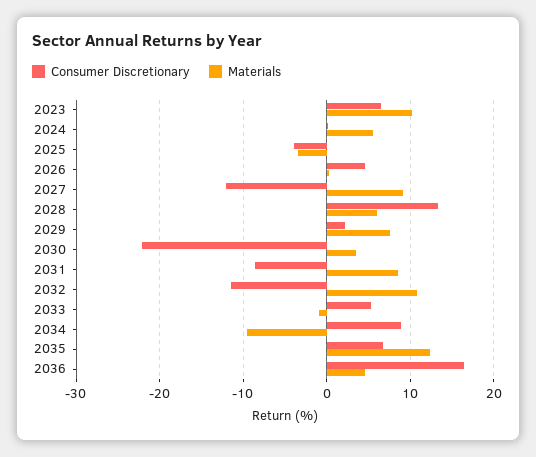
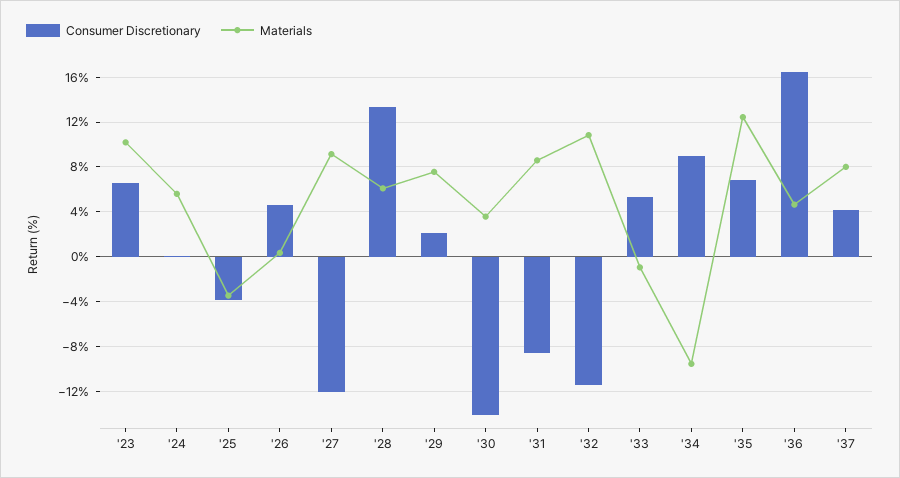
Consumer Discretionary, 2030: -22 -> -14
Consumer Discretionary, '37: none -> 4
Materials, '37: none -> 8

